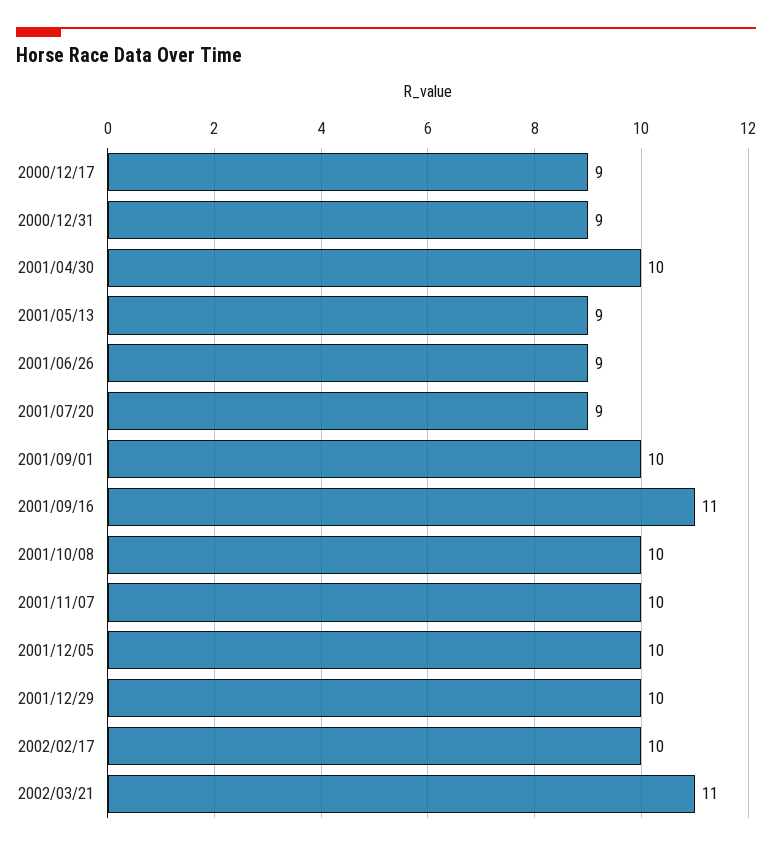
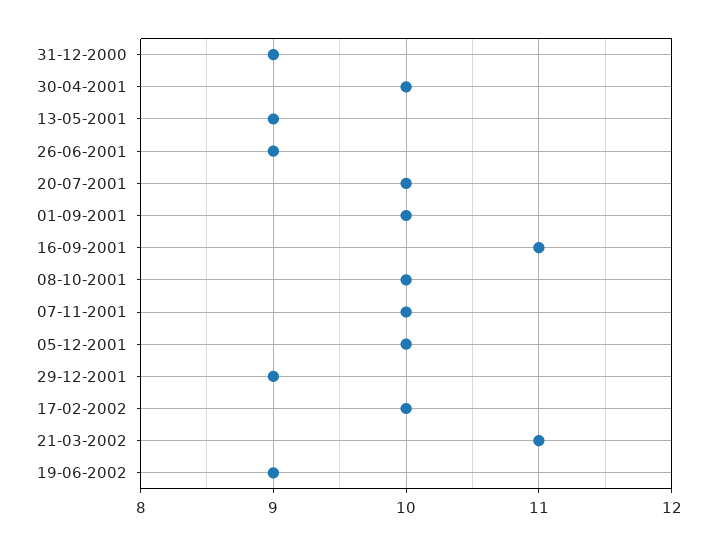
2000/12/17: 9 -> none
2001/07/20: 9 -> 10
2001/12/29: 10 -> 9
19-06-2002: none -> 9

